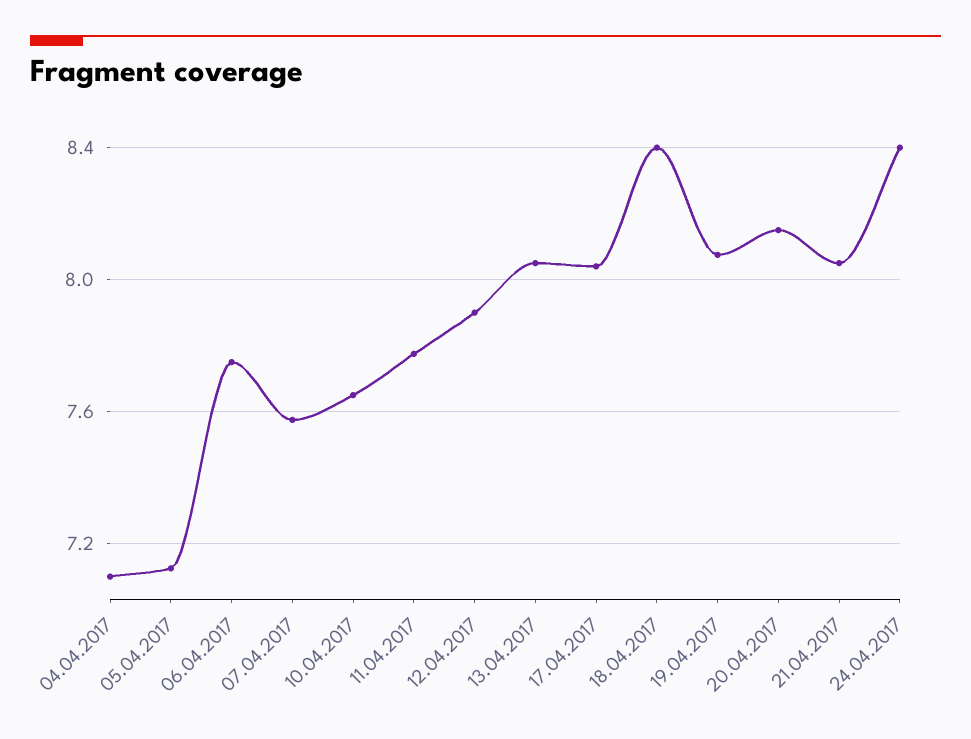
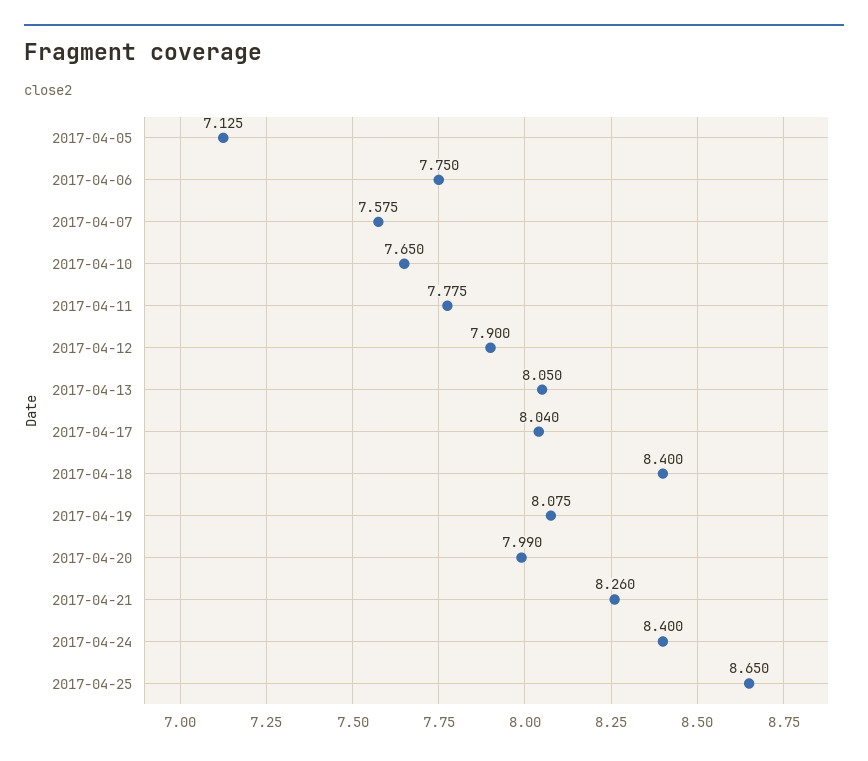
04.04.2017: 7.1 -> none
20.04.2017: 8.15 -> 7.99
21.04.2017: 8.05 -> 8.26
2017-04-25: none -> 8.65

